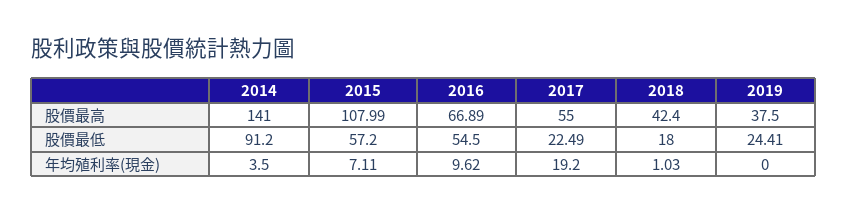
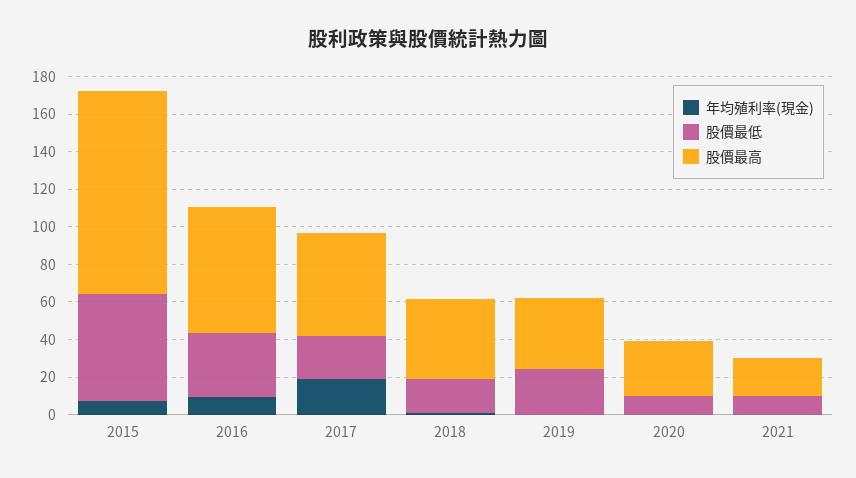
股價最高, 2014: 141 -> none
股價最低, 2014: 91.2 -> none
股價最低, 2016: 54.5 -> 35
年均殖利率(現金), 2014: 3.5 -> none
年均殖利率(現金), 2020: none -> 0
股價最低, 2020: none -> 10
股價最高, 2020: none -> 30
年均殖利率(現金), 2021: none -> 0
股價最低, 2021: none -> 10
股價最高, 2021: none -> 20

